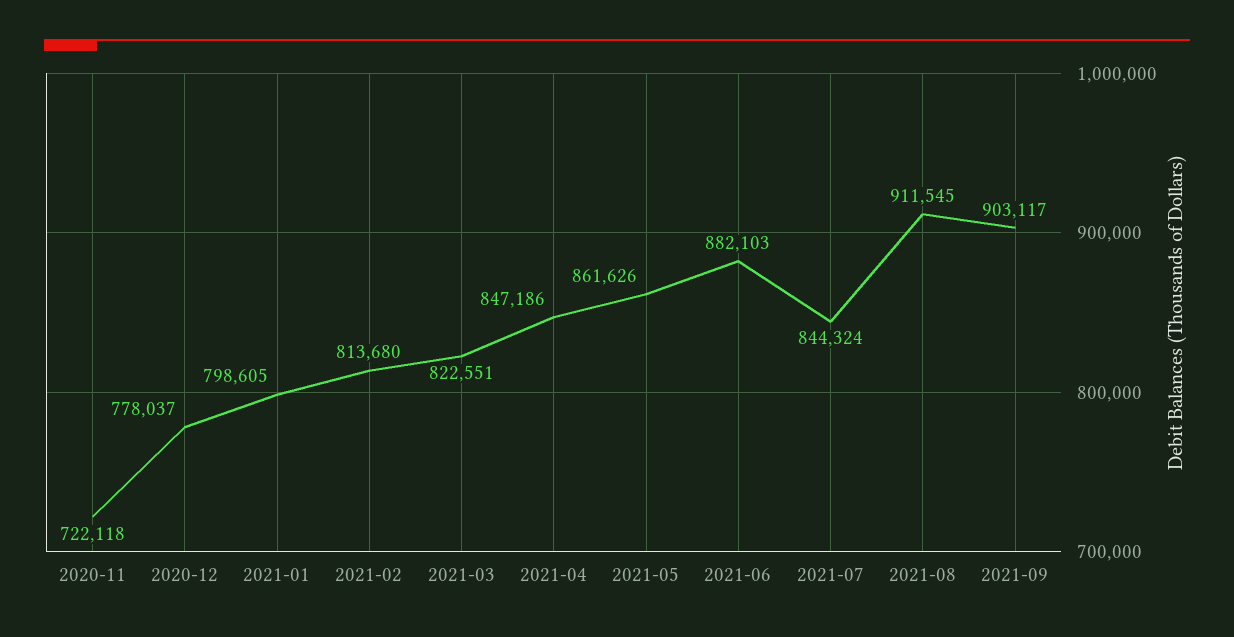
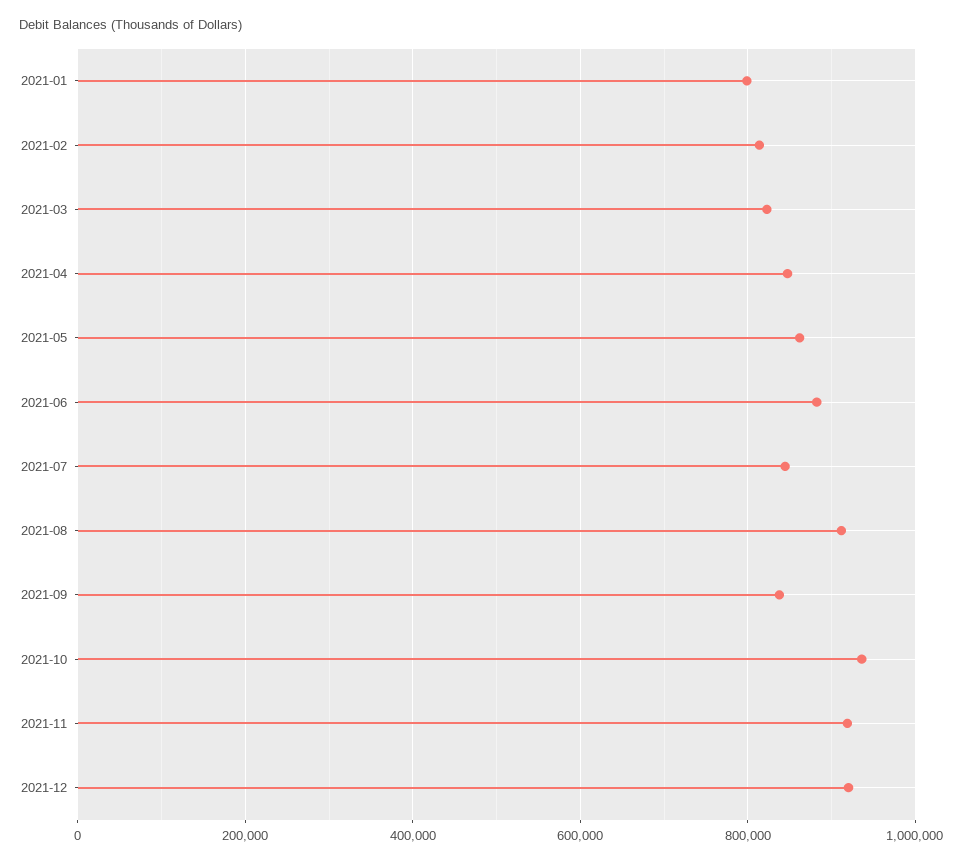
2020-11: 722118 -> none
2020-12: 778037 -> none
2021-09: 903117 -> 840000
2021-10: none -> 940000
2021-11: none -> 920000
2021-12: none -> 920000

